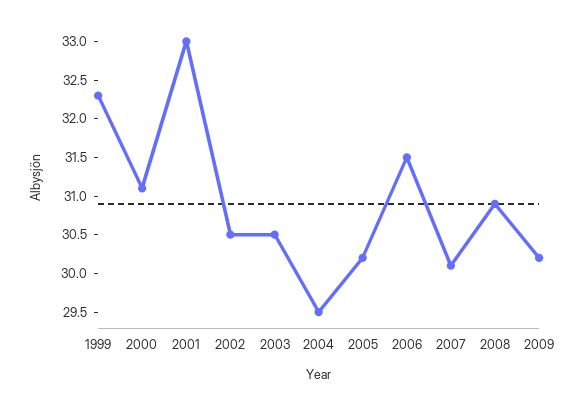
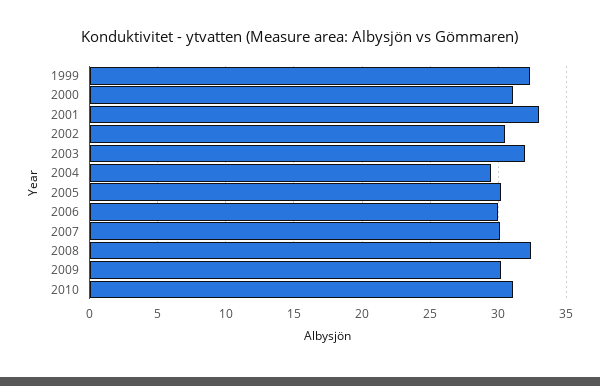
2003: 30.5 -> 32
2006: 31.5 -> 30
2008: 31 -> 32.5
2010: none -> 31

